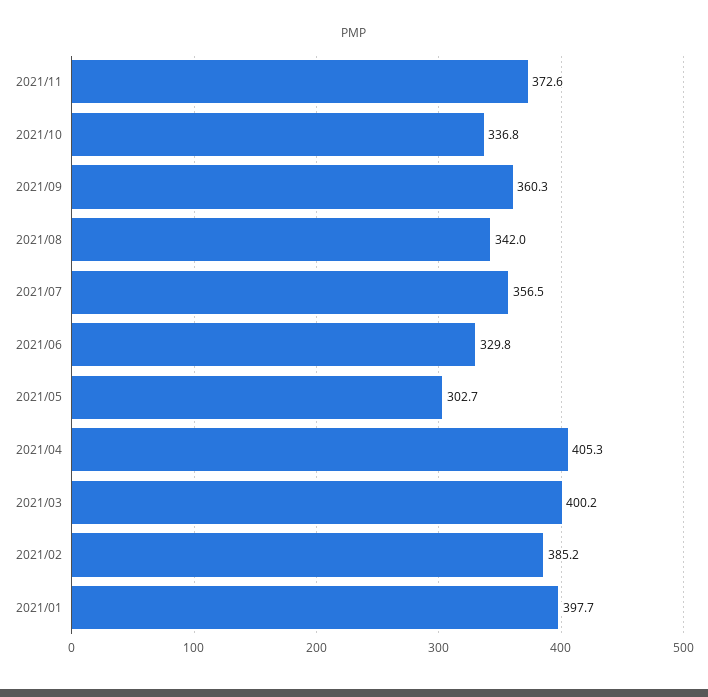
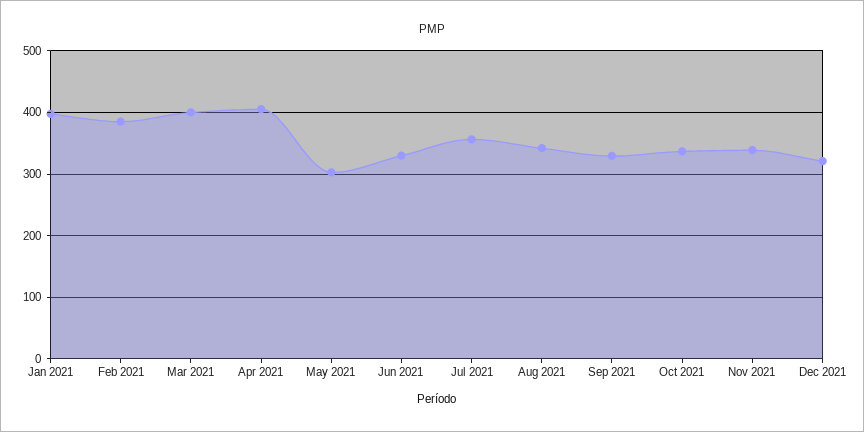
2021/11: 372.6 -> 340
2021/09: 360.3 -> 330
Dec 2021: none -> 320

